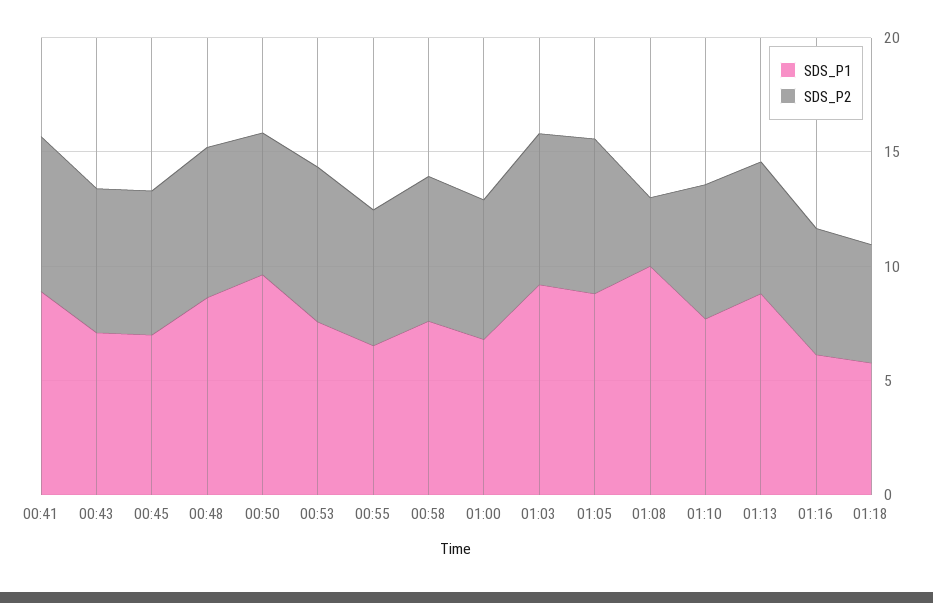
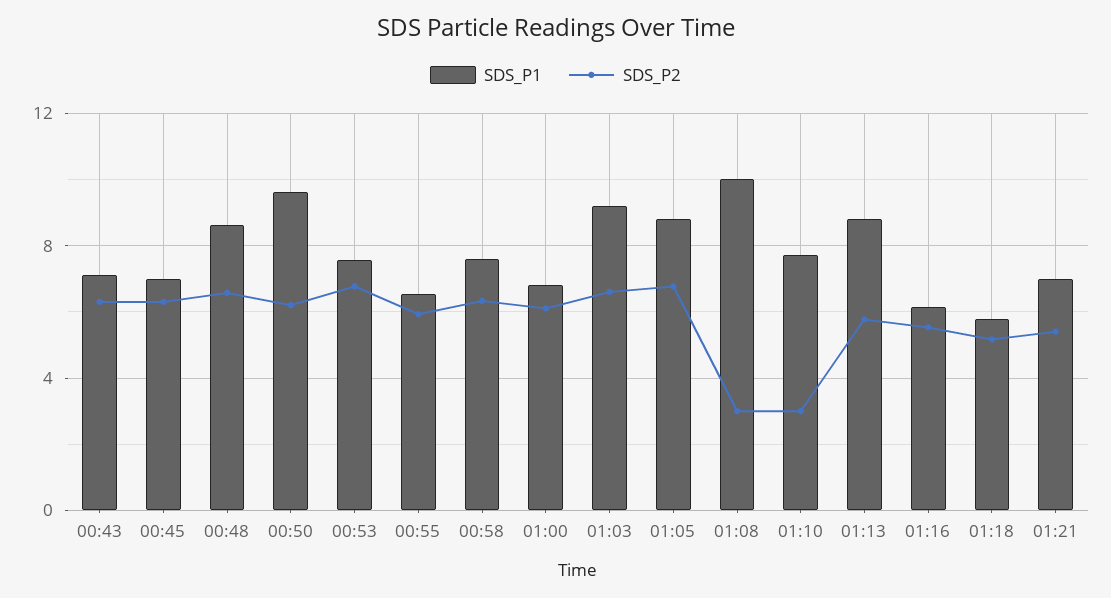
SDS_P1, 00:41: 9 -> none
SDS_P2, 00:41: 7 -> none
SDS_P2, 01:10: 6 -> 3
SDS_P1, 01:21: none -> 7
SDS_P2, 01:21: none -> 5.5

